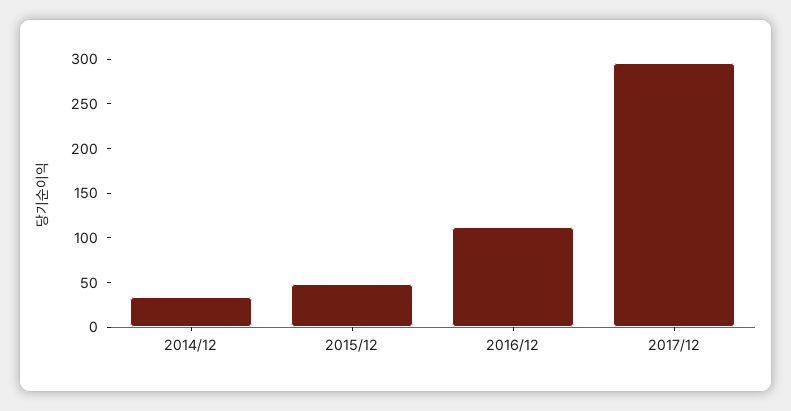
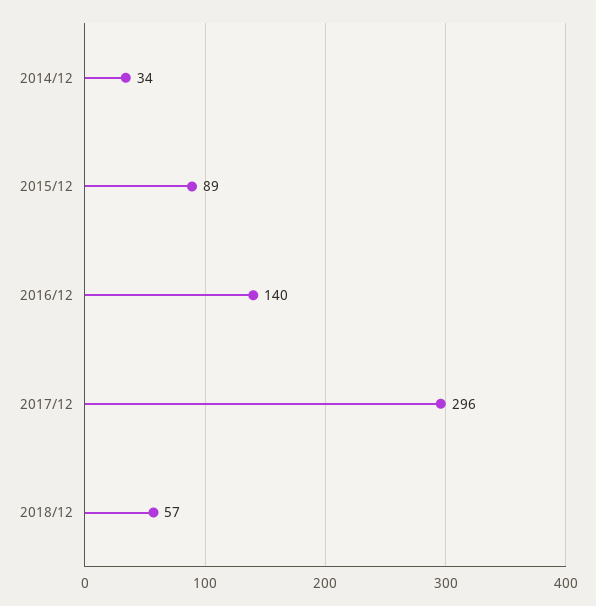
2015/12: 50 -> 89
2016/12: 110 -> 140
2018/12: none -> 57

